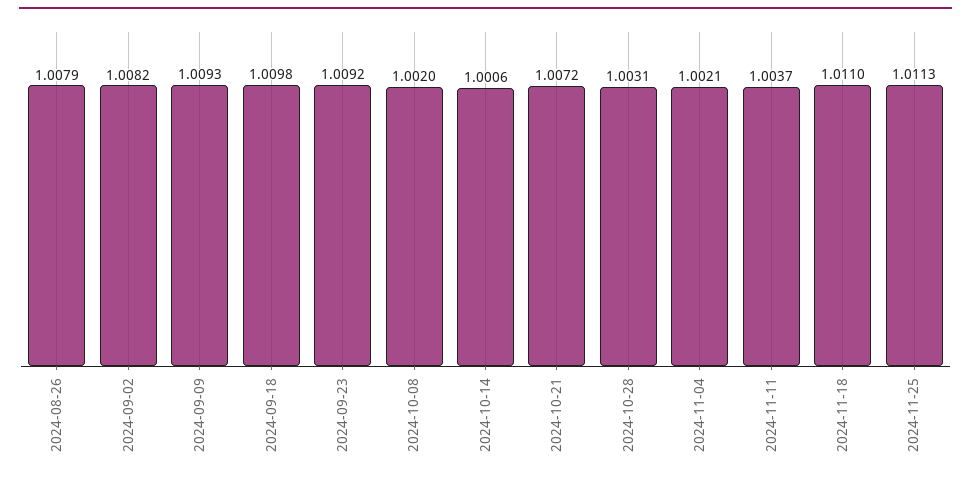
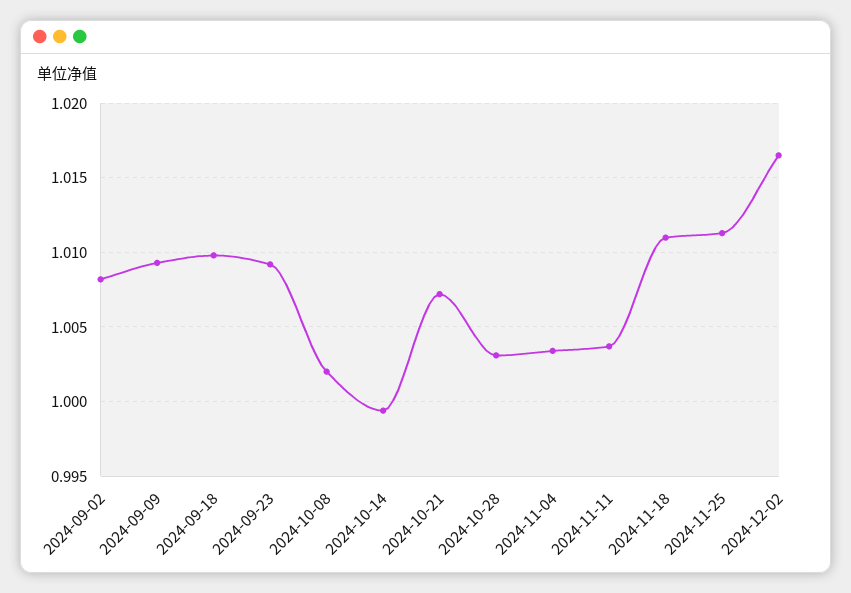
2024-08-26: 1.0079 -> none
2024-10-14: 1.0006 -> 0.9995
2024-11-04: 1.0021 -> 1.0035
2024-12-02: none -> 1.0165

